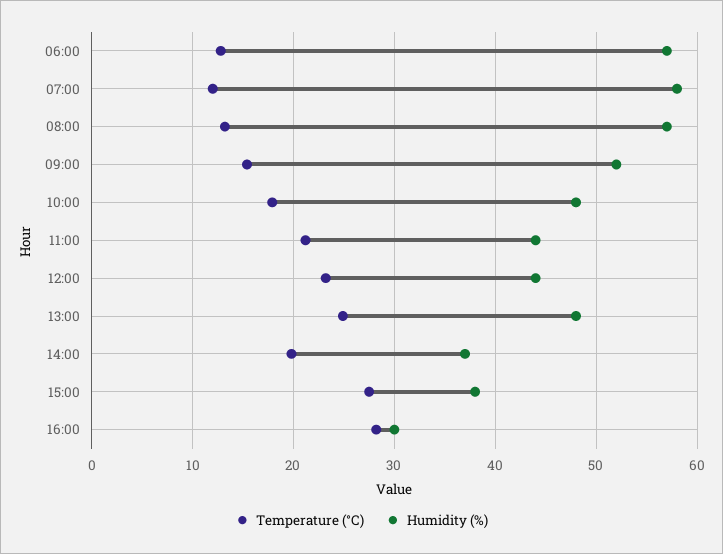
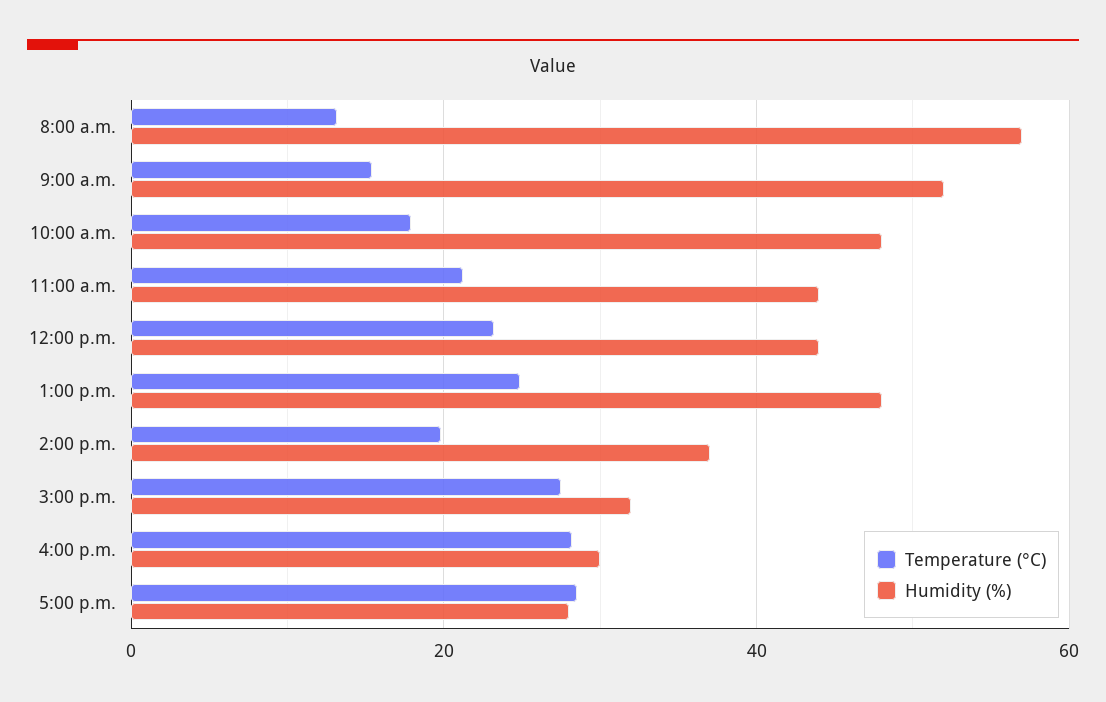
Temperature (°C), 06:00: 13 -> none
Humidity (%), 06:00: 57 -> none
Temperature (°C), 07:00: 12 -> none
Humidity (%), 07:00: 58 -> none
Humidity (%), 15:00: 38 -> 32
Temperature (°C), 5:00 p.m.: none -> 28
Humidity (%), 5:00 p.m.: none -> 28

